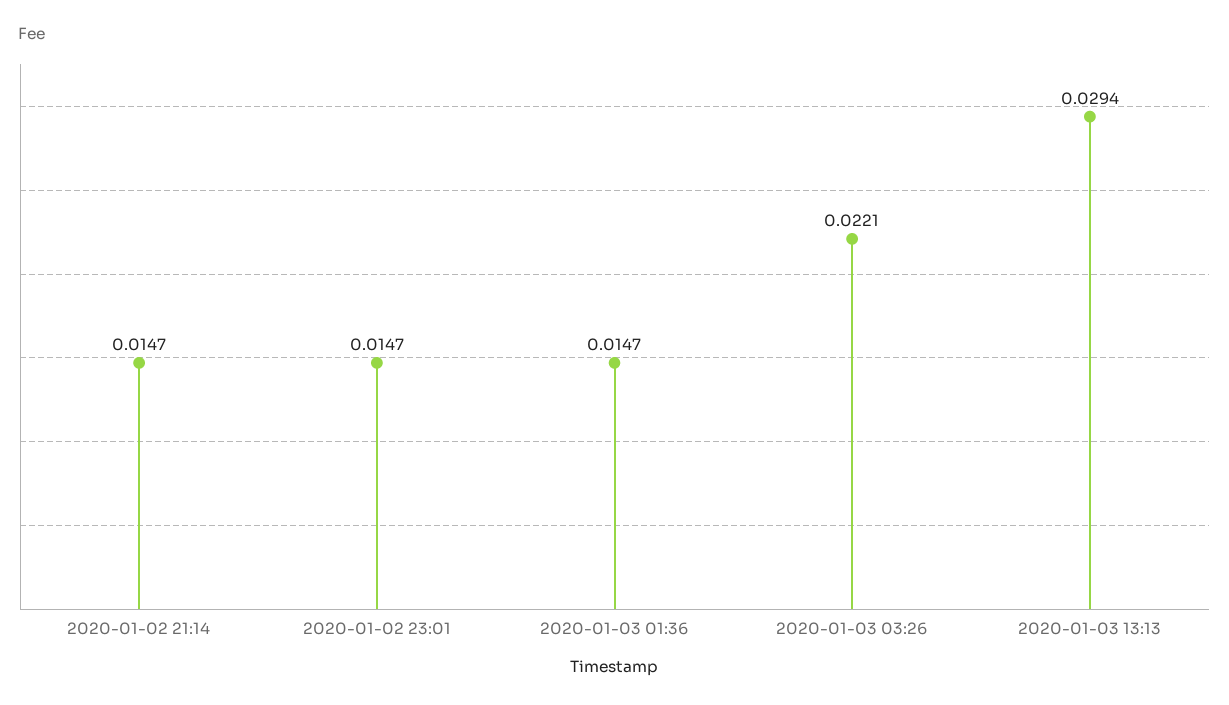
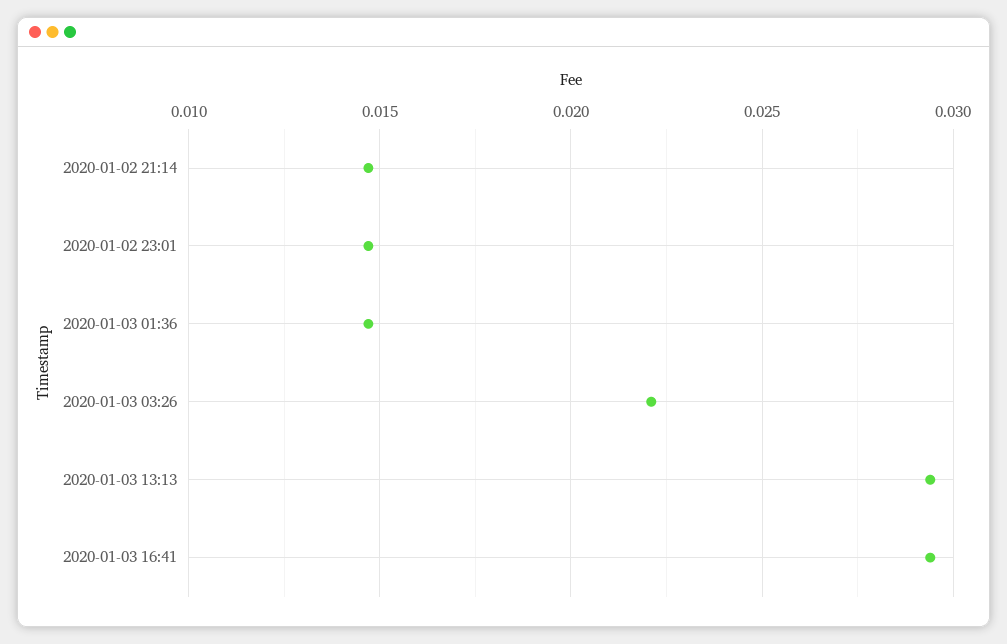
2020-01-03 16:41: none -> 0.0295

